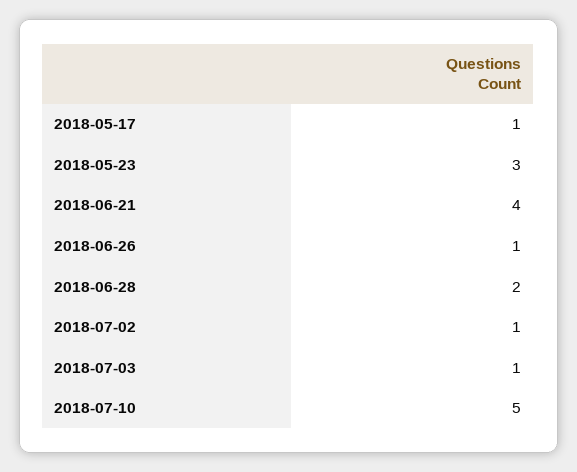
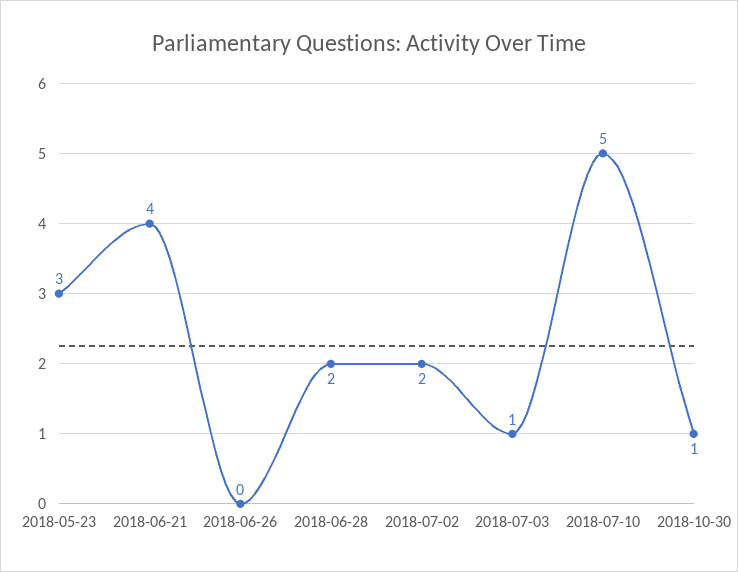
2018-05-17: 1 -> none
2018-06-26: 1 -> 0
2018-07-02: 1 -> 2
2018-10-30: none -> 1

